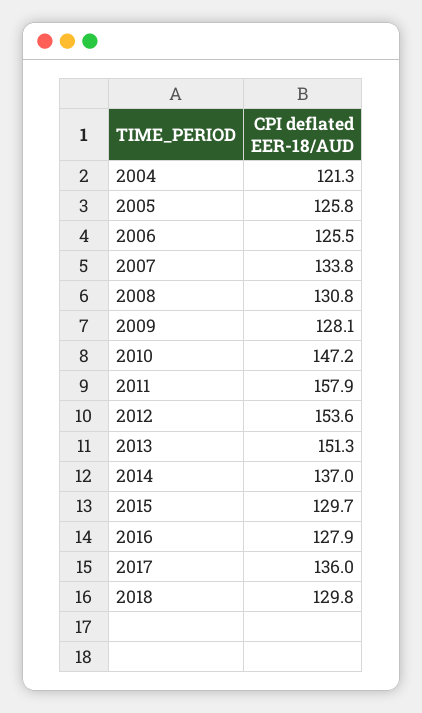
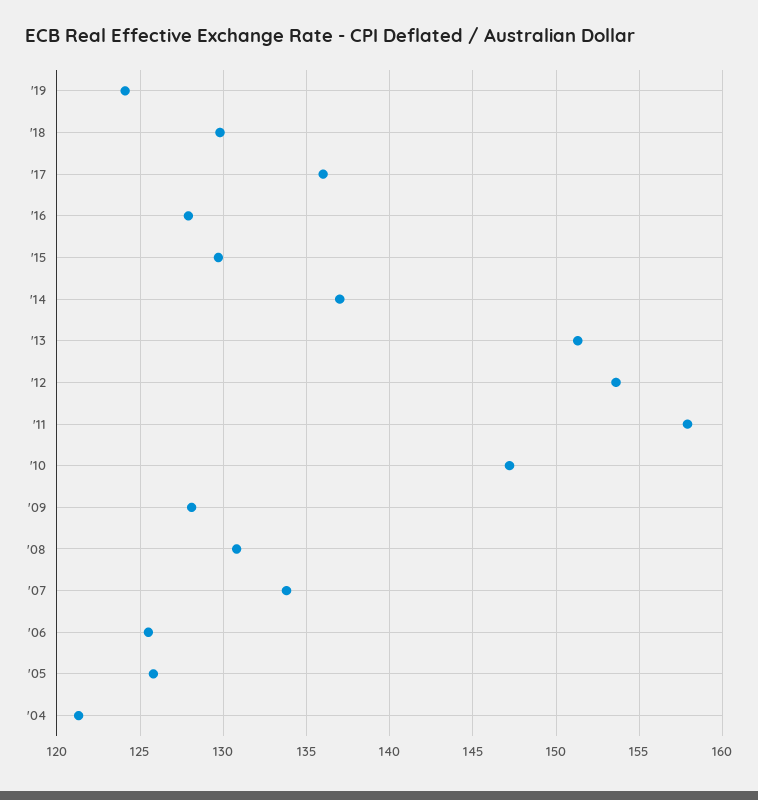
'19: none -> 124

